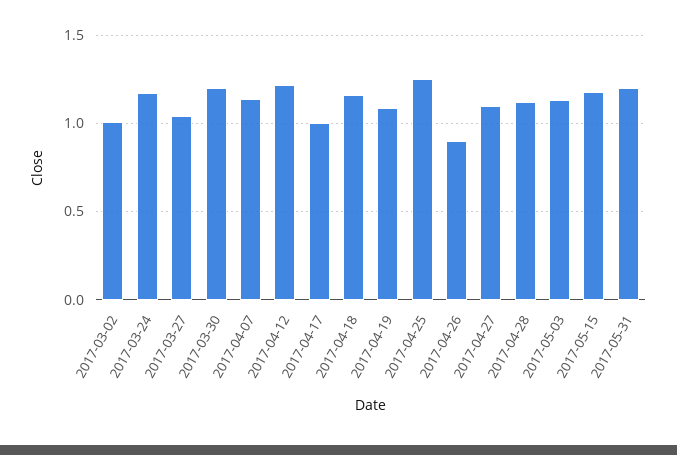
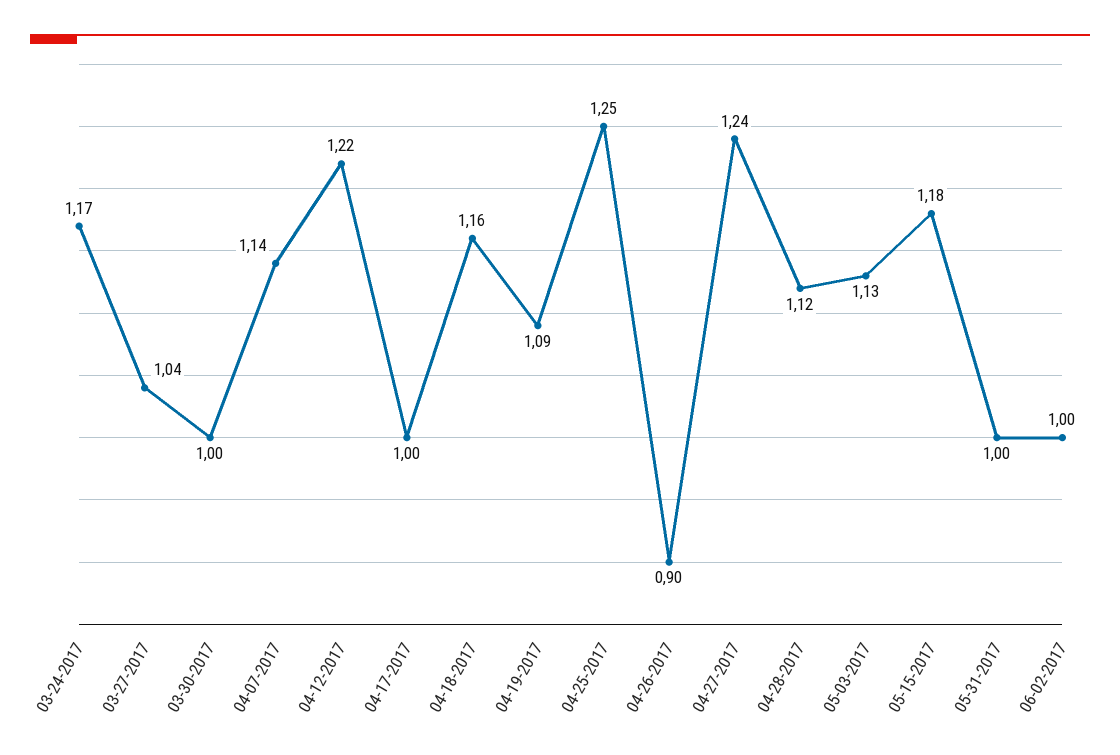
2017-03-02: 1 -> none
2017-03-30: 1.2 -> 1
2017-04-27: 1.1 -> 1.24
2017-05-31: 1.2 -> 1
06-02-2017: none -> 1

